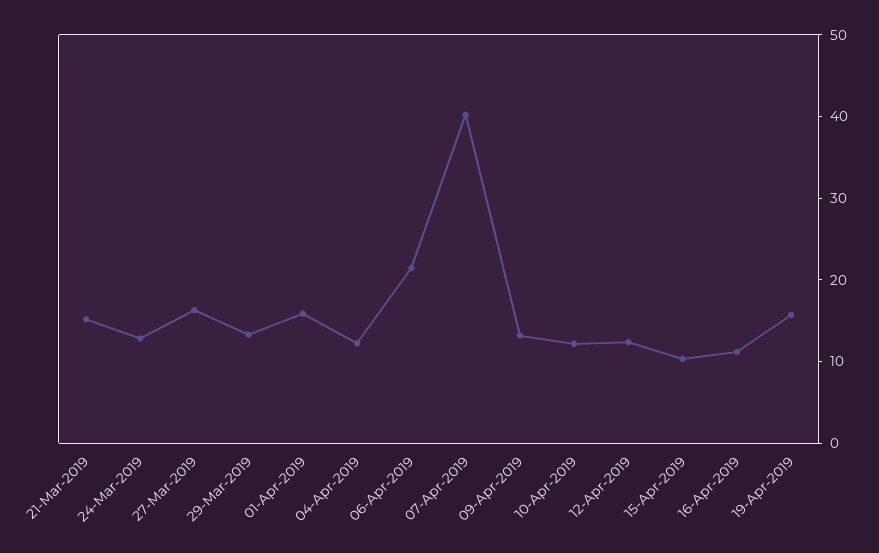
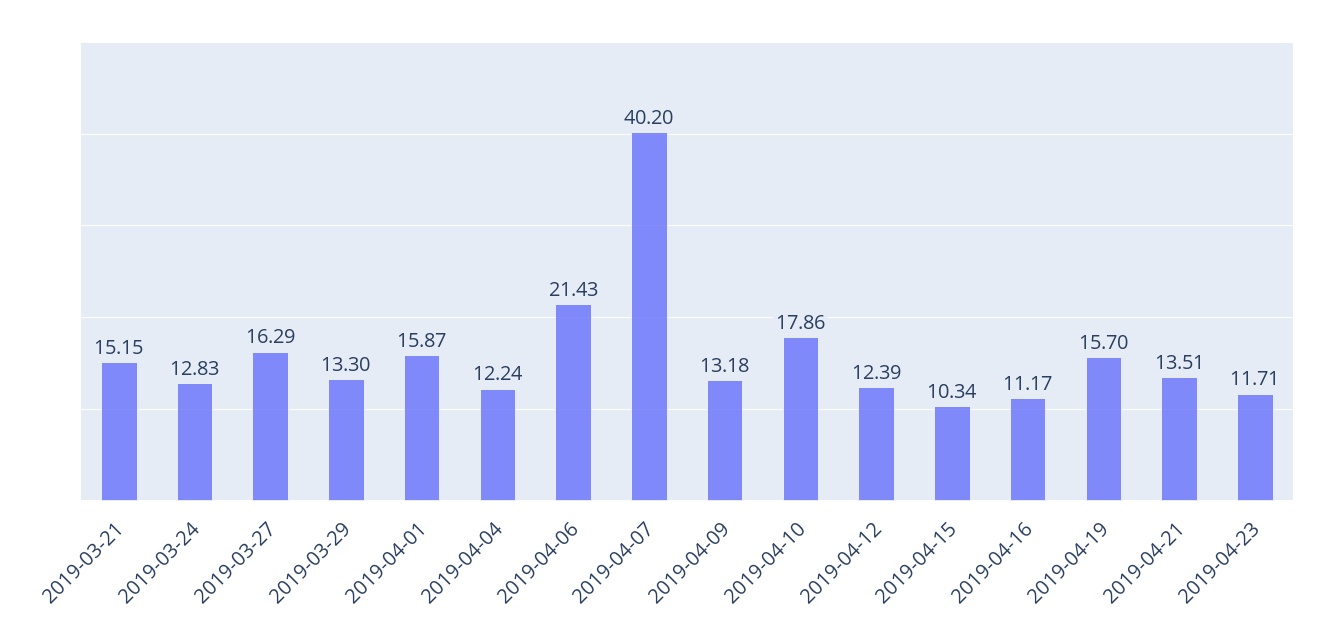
10-Apr-2019: 12 -> 17.86
2019-04-21: none -> 13.51
2019-04-23: none -> 11.71

